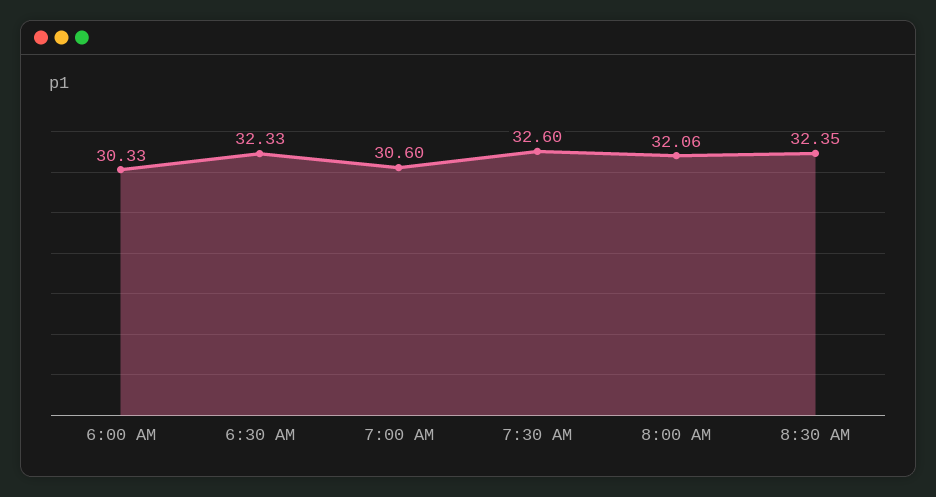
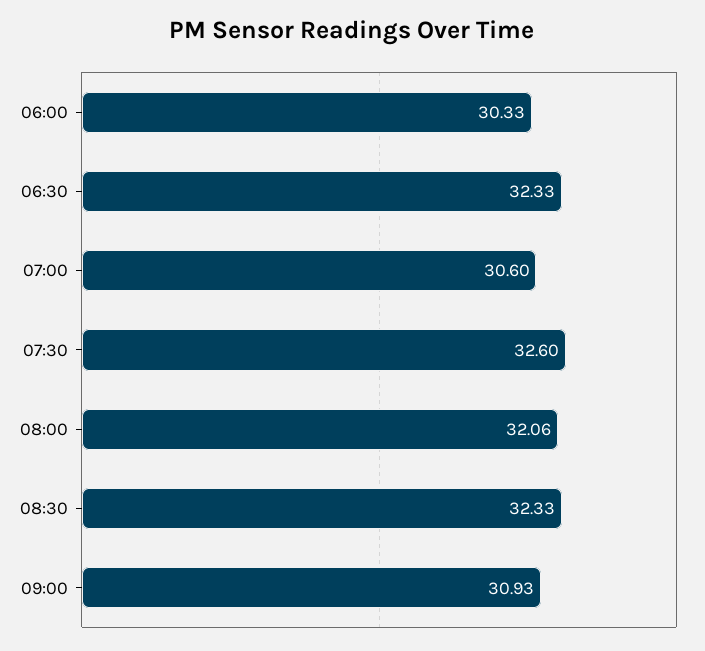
8:30 AM: 32.35 -> 32.33
09:00: none -> 30.93

